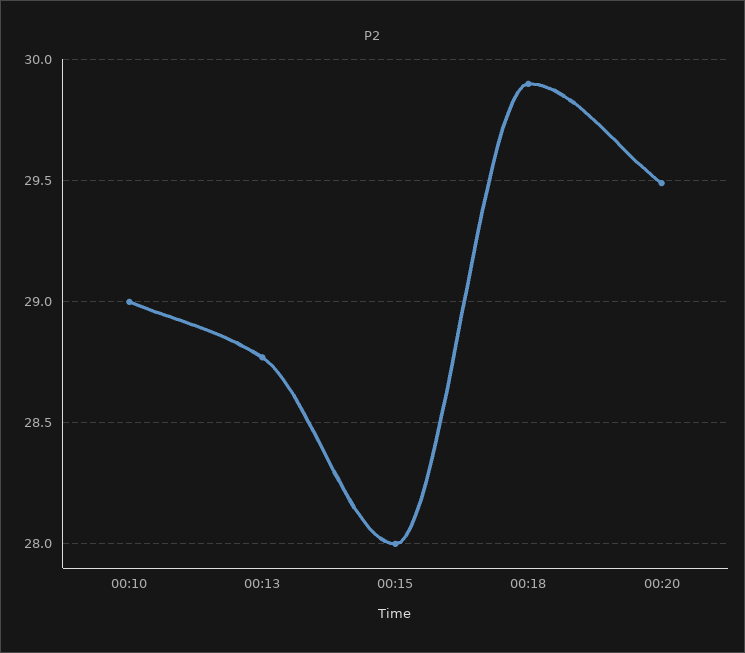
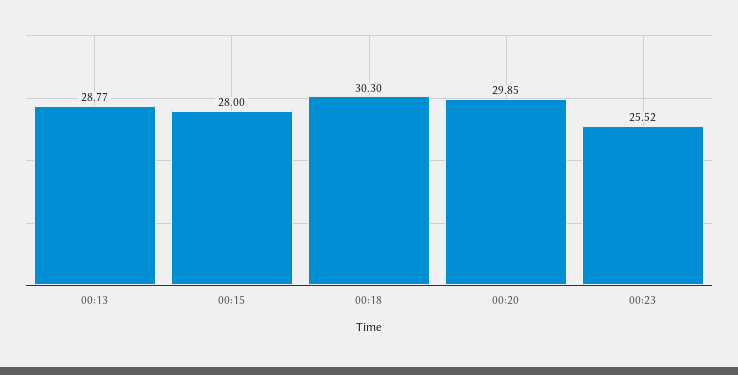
00:10: 29 -> none
00:18: 29.9 -> 30.3
00:20: 29.5 -> 29.85
00:23: none -> 25.52

